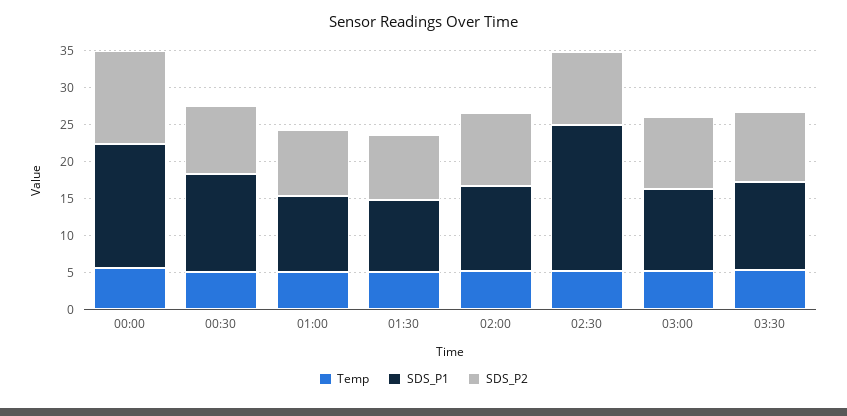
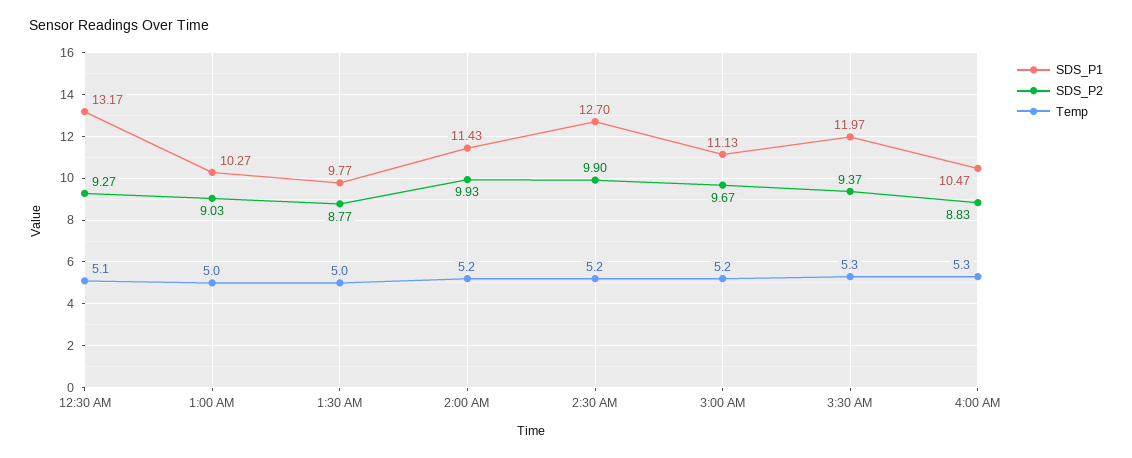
Temp, 00:00: 5 -> none
SDS_P1, 00:00: 17.5 -> none
SDS_P2, 00:00: 12.5 -> none
SDS_P1, 02:30: 20 -> 12.7
SDS_P1, 4:00 AM: none -> 10.47
SDS_P2, 4:00 AM: none -> 8.83
Temp, 4:00 AM: none -> 5.3

